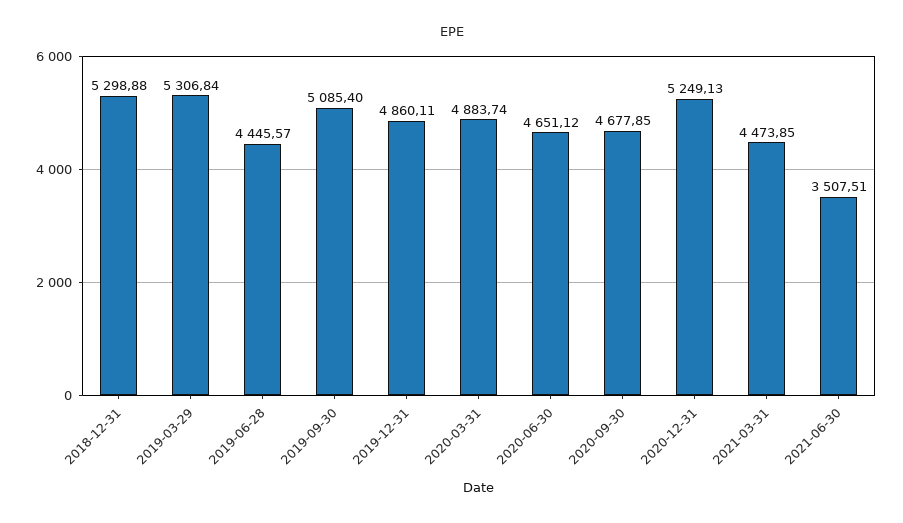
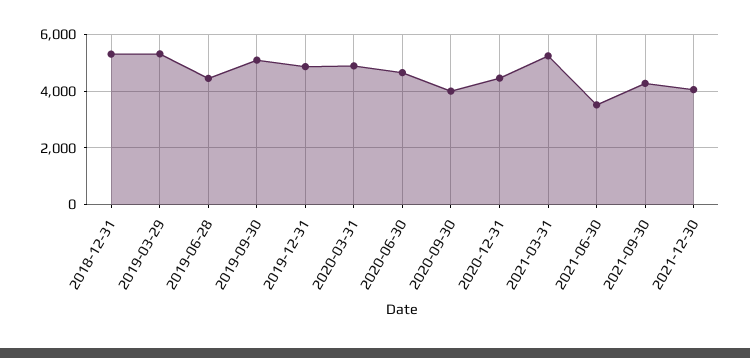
2020-09-30: 4677.85 -> 4000
2020-12-31: 5249.13 -> 4500
2021-03-31: 4473.85 -> 5250
2021-09-30: none -> 4250
2021-12-30: none -> 4000

